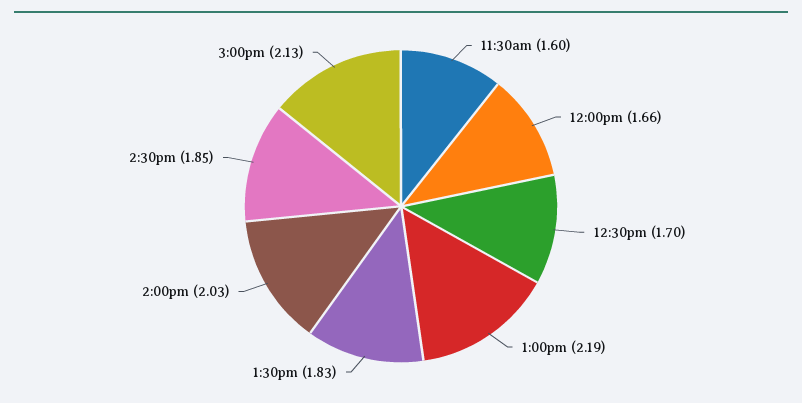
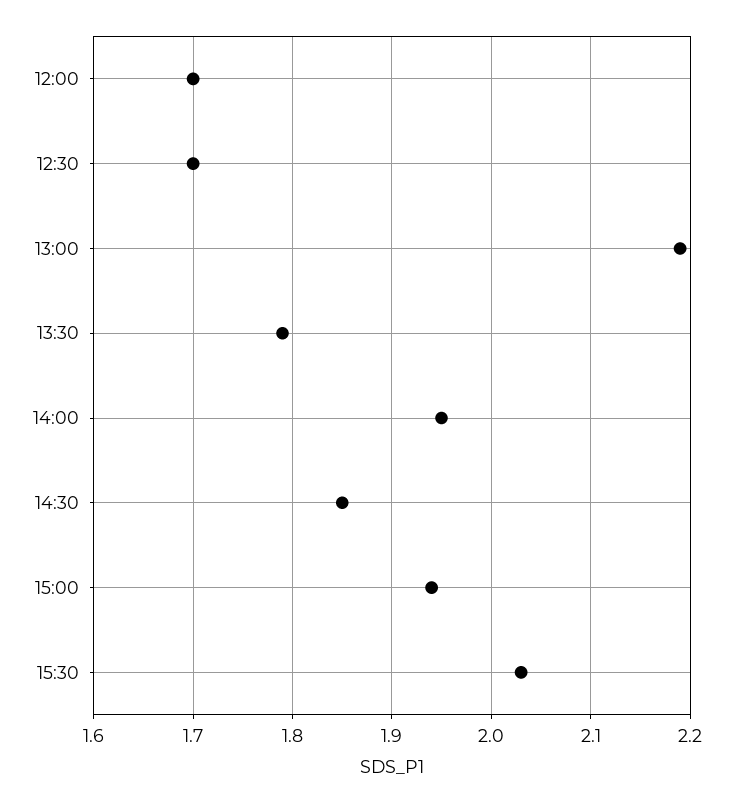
11:30am: 1.6 -> none
12:00pm: 1.66 -> 1.7
1:30pm: 1.83 -> 1.79
2:00pm: 2.03 -> 1.95
3:00pm: 2.13 -> 1.94
15:30: none -> 2.03

